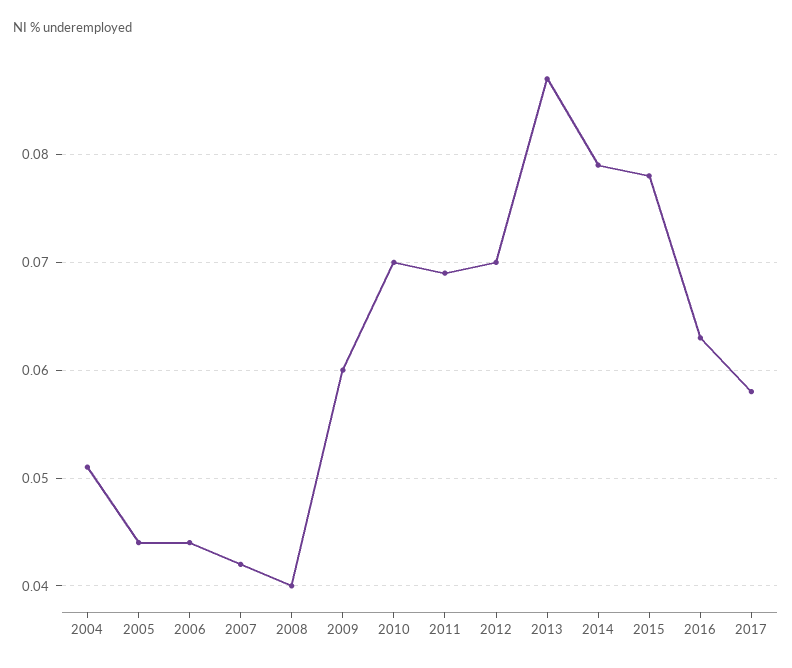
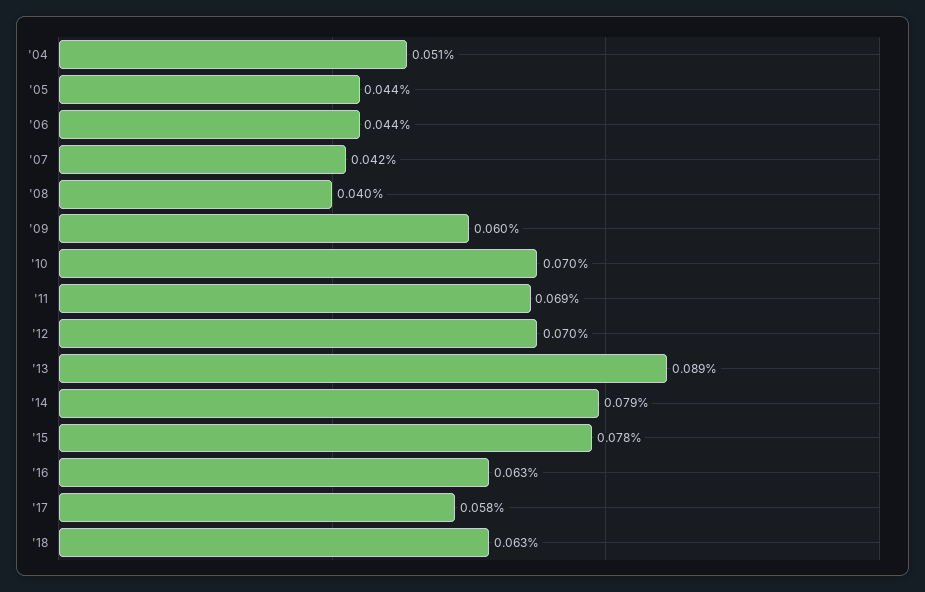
2013: 0.087 -> 0.089
'18: none -> 0.063

